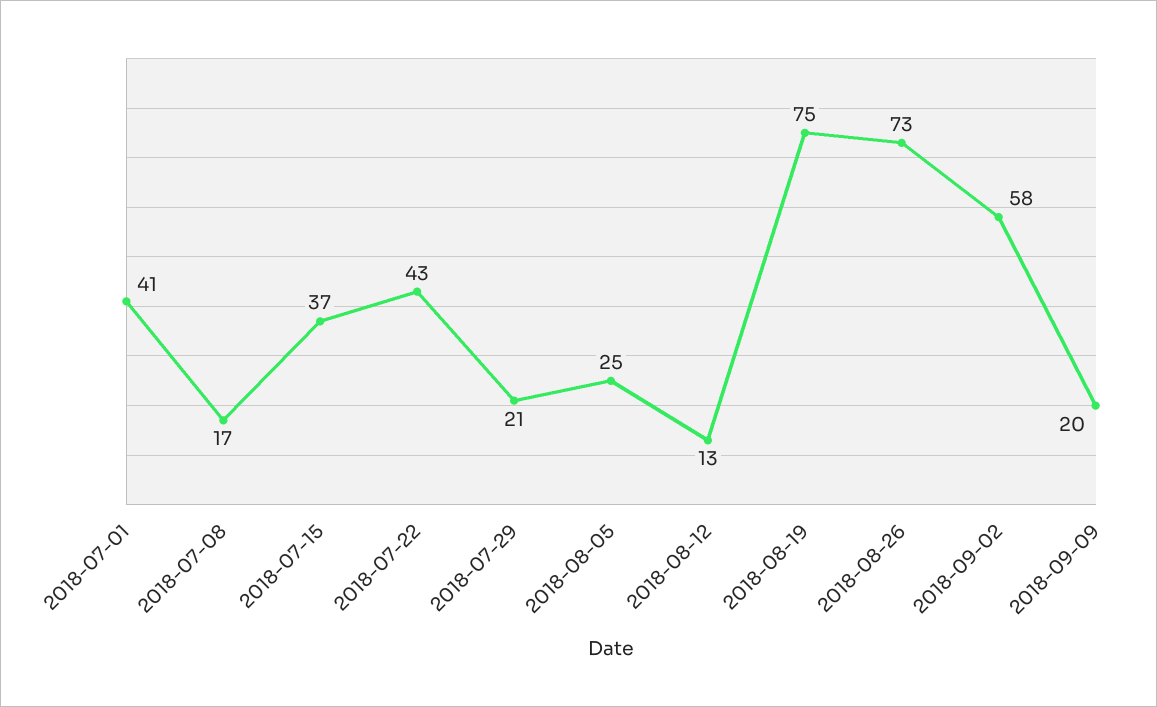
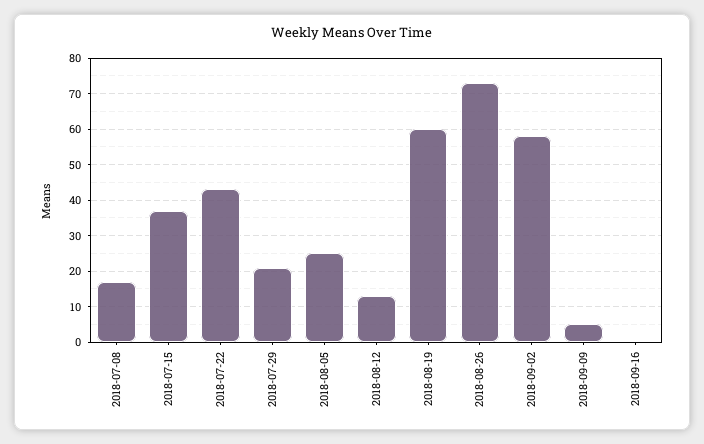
2018-07-01: 41 -> none
2018-08-19: 75 -> 60
2018-09-09: 20 -> 5
2018-09-16: none -> 0

